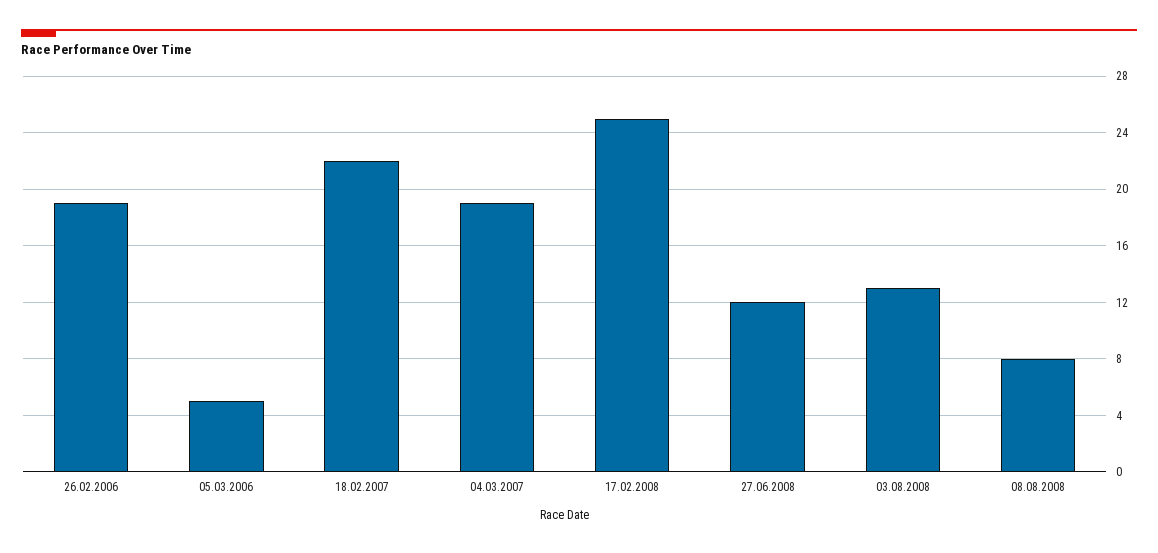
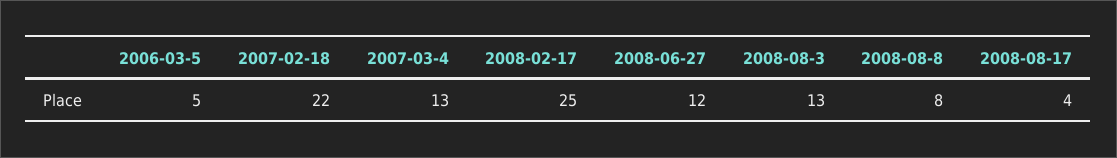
26.02.2006: 19 -> none
04.03.2007: 19 -> 13
2008-08-17: none -> 4

